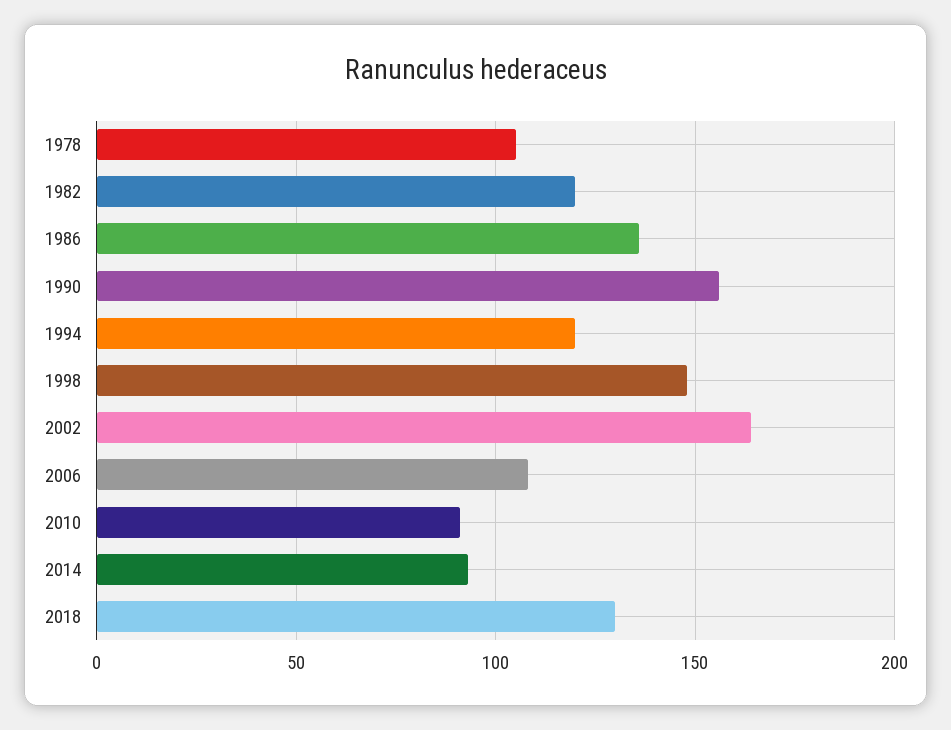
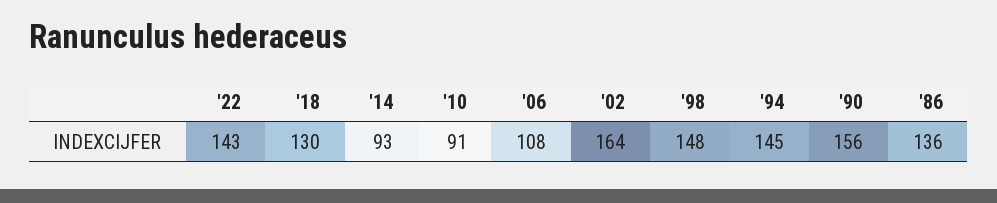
1978: 105 -> none
1982: 120 -> none
1994: 120 -> 145
'22: none -> 143

